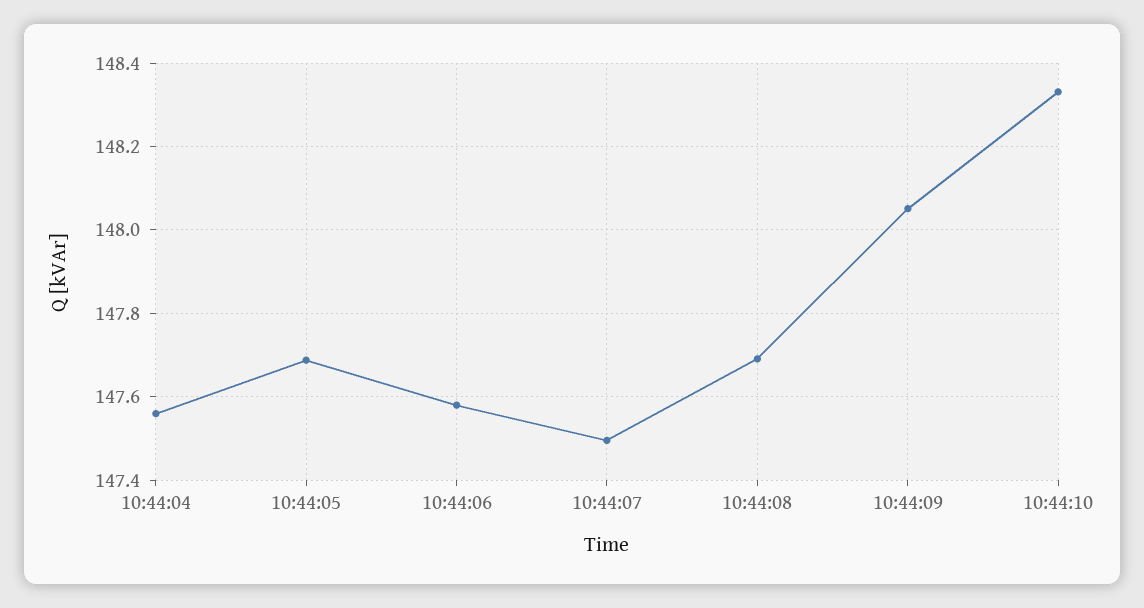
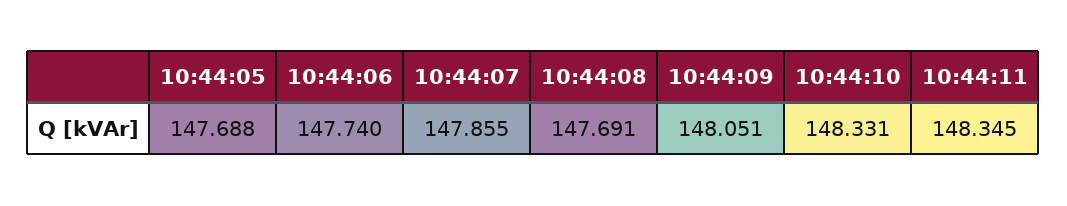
10:44:04: 147.56 -> none
10:44:06: 147.58 -> 147.74
10:44:07: 147.5 -> 147.855
10:44:11: none -> 148.345

